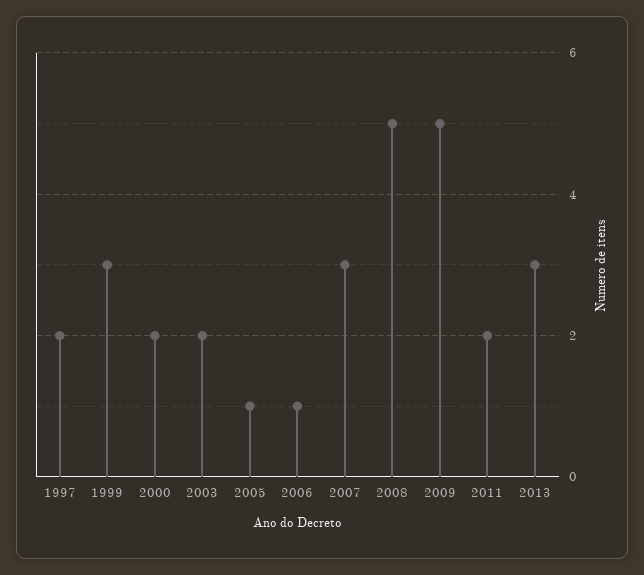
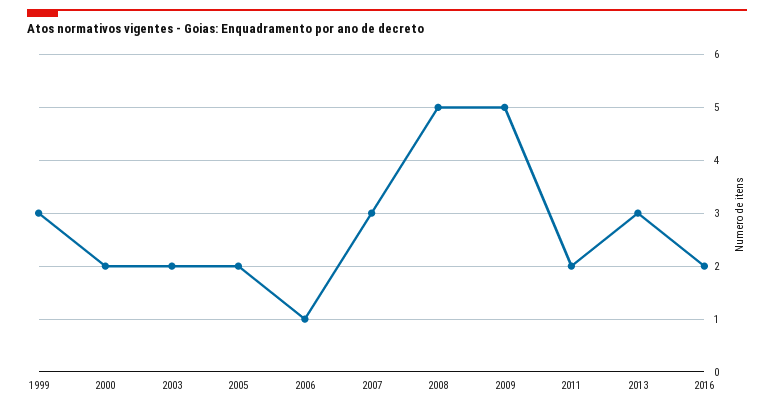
1997: 2 -> none
2005: 1 -> 2
2016: none -> 2

